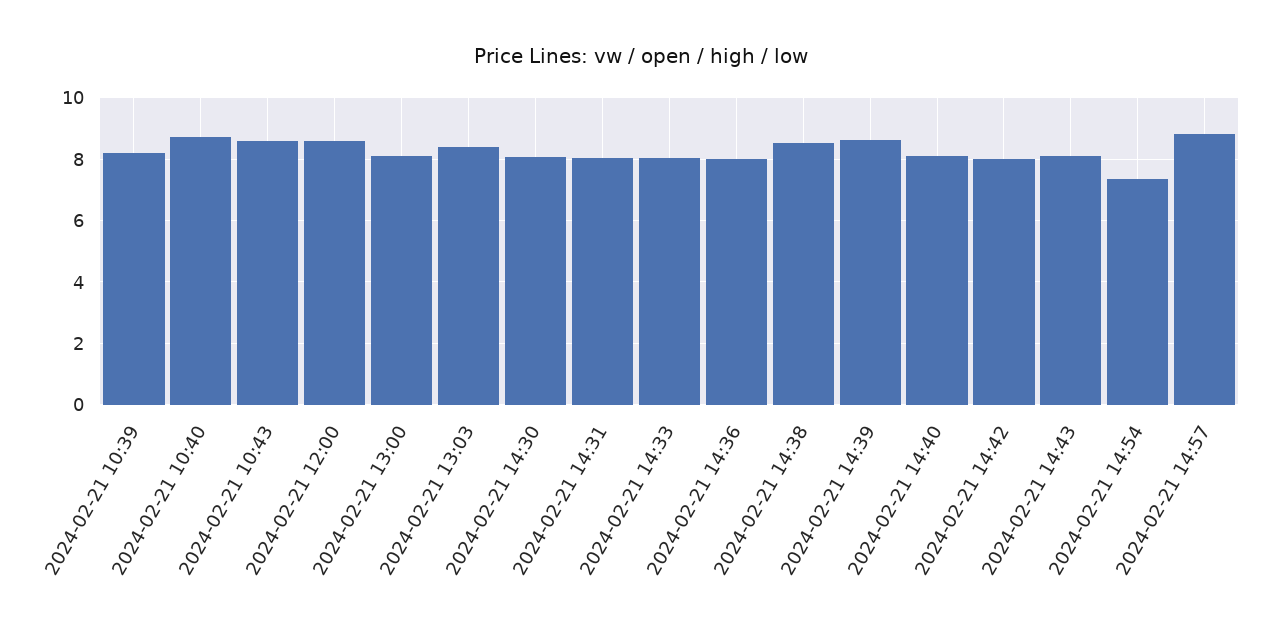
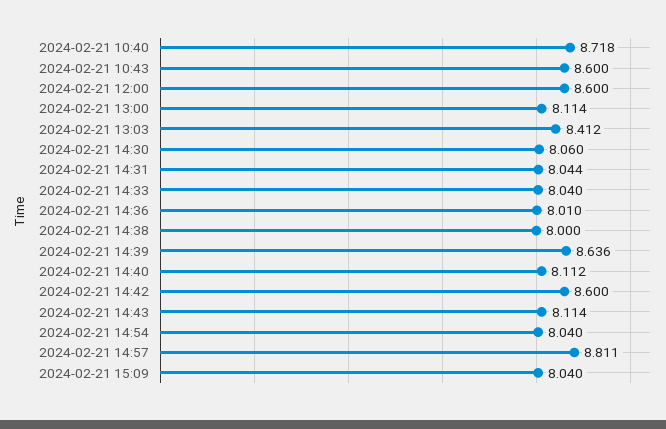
2024-02-21 10:39: 8.2 -> none
2024-02-21 14:38: 8.6 -> 8
2024-02-21 14:42: 8 -> 8.6
2024-02-21 14:54: 7.4 -> 8.04
2024-02-21 15:09: none -> 8.04

